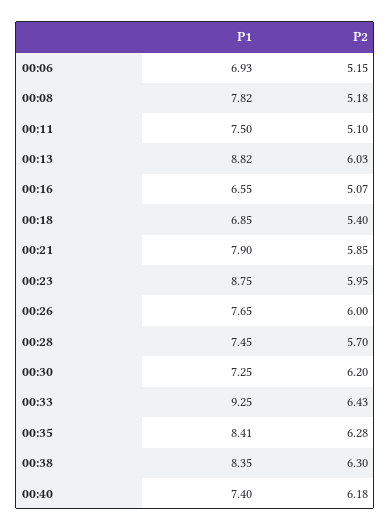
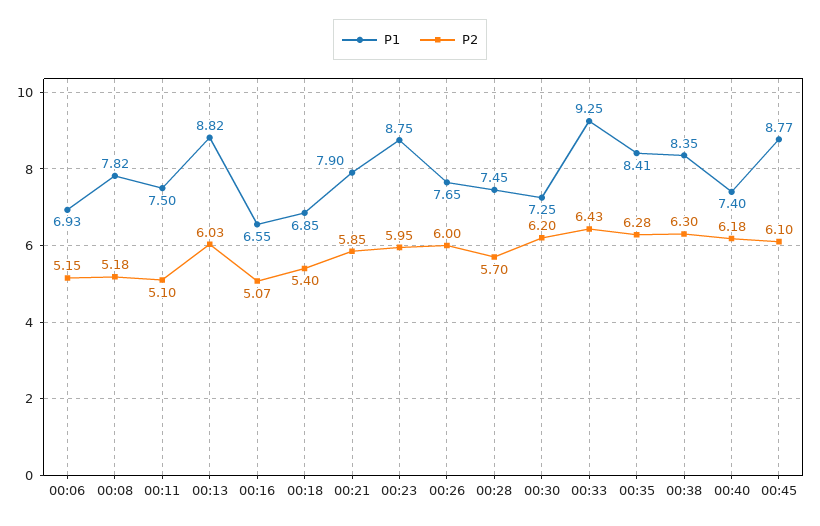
P1, 00:45: none -> 8.77
P2, 00:45: none -> 6.1

